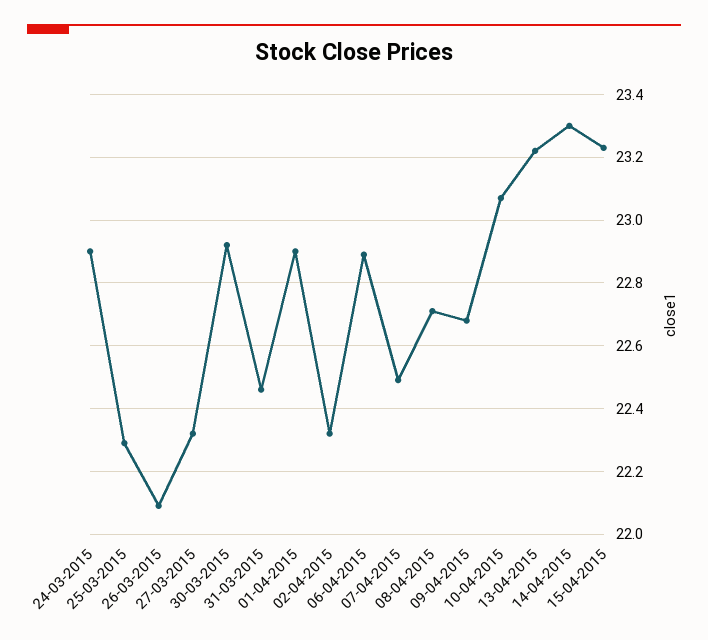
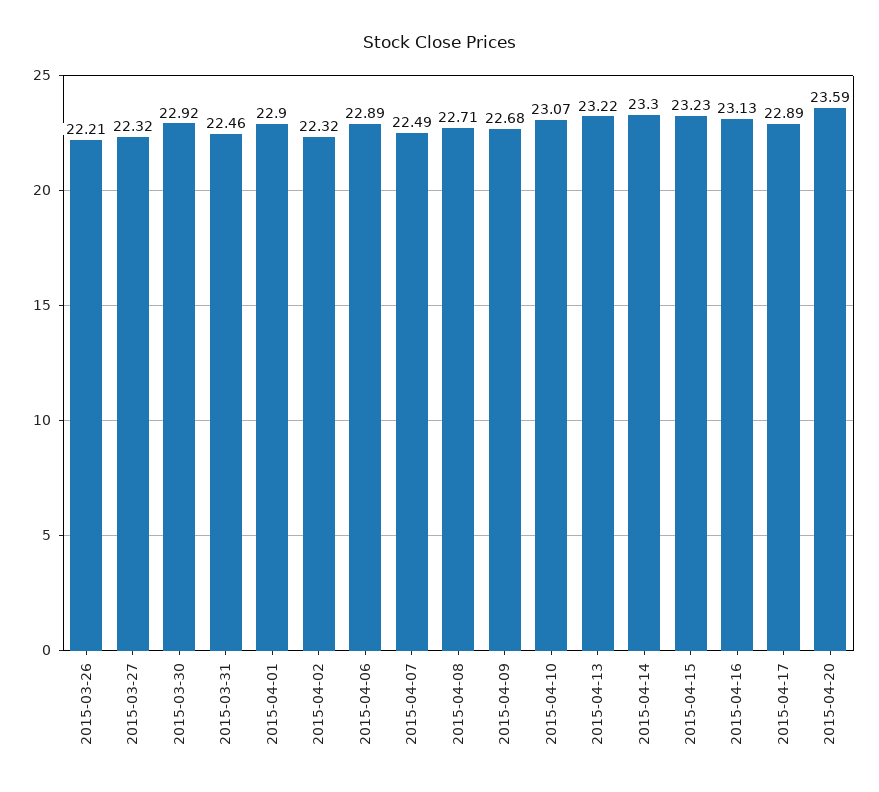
24-03-2015: 22.9 -> none
25-03-2015: 22.3 -> none
26-03-2015: 22.1 -> 22.21
2015-04-16: none -> 23.13
2015-04-17: none -> 22.89
2015-04-20: none -> 23.59

